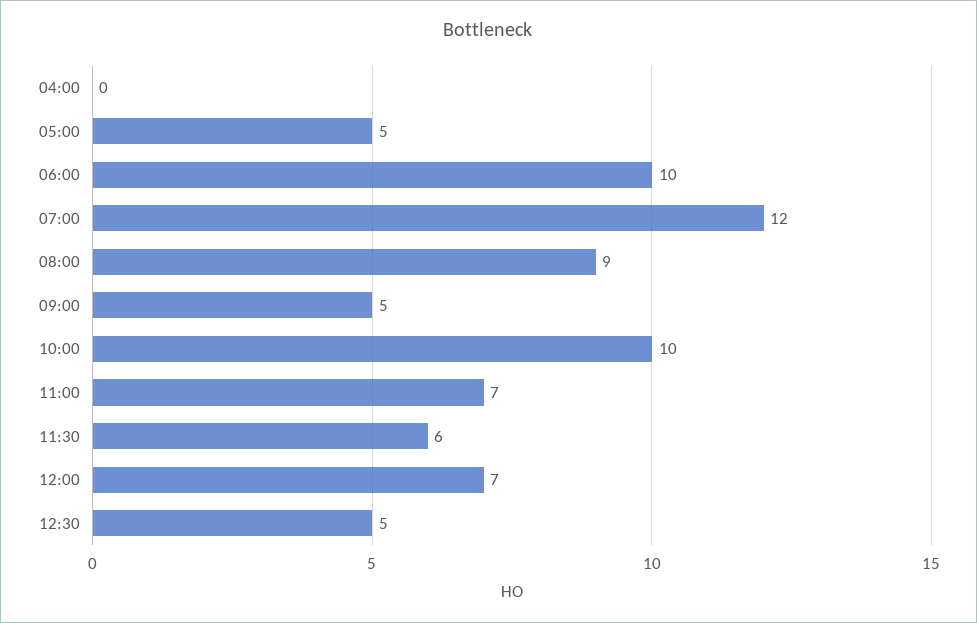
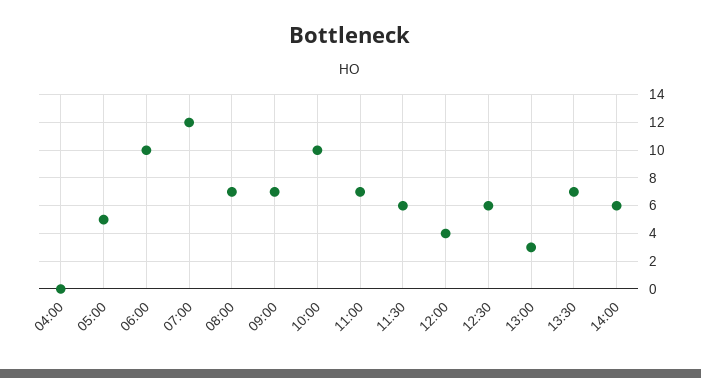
08:00: 9 -> 7
09:00: 5 -> 7
12:00: 7 -> 4
12:30: 5 -> 6
13:00: none -> 3
13:30: none -> 7
14:00: none -> 6

